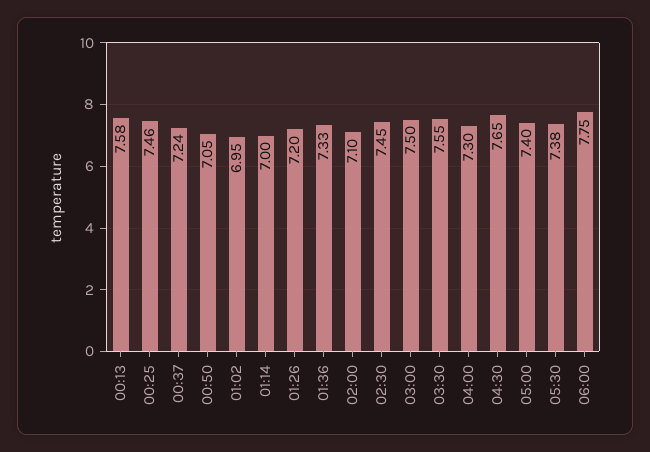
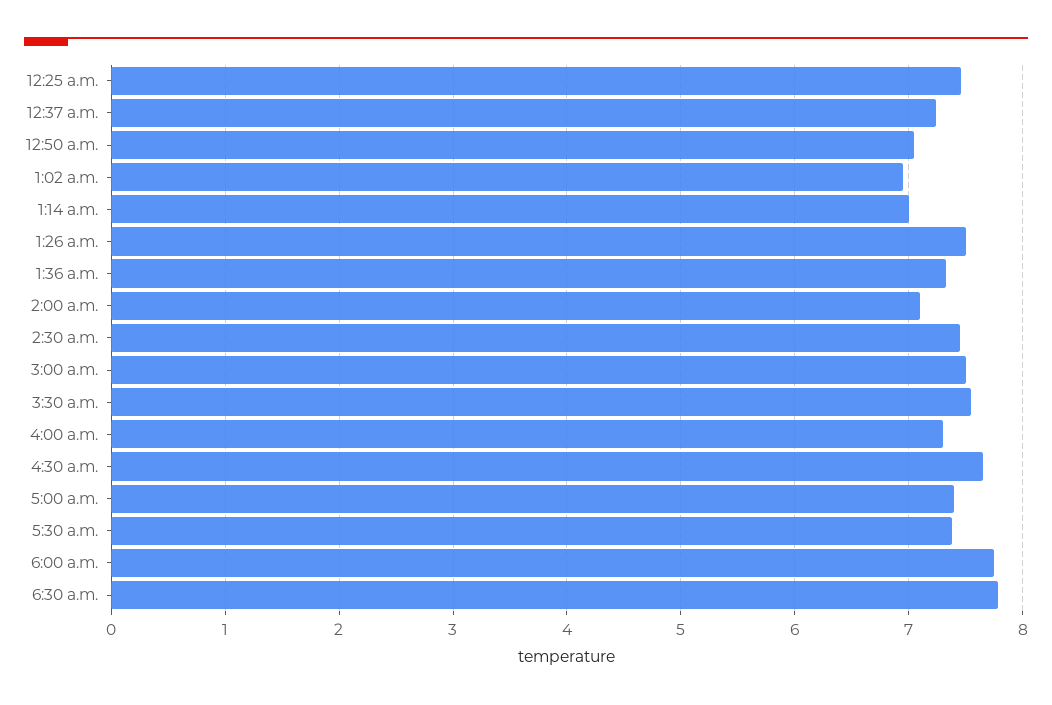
00:13: 7.58 -> none
01:26: 7.2 -> 7.5
6:30 a.m.: none -> 7.8

